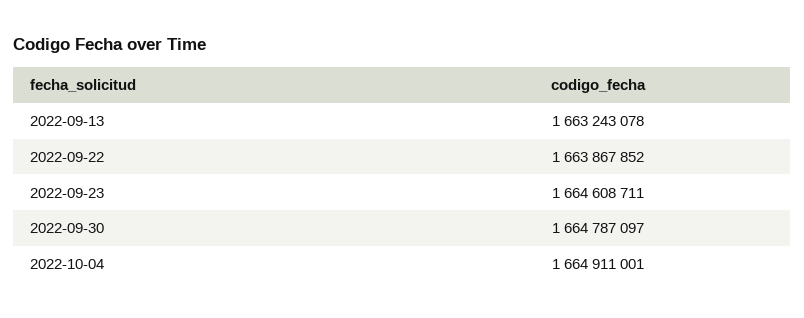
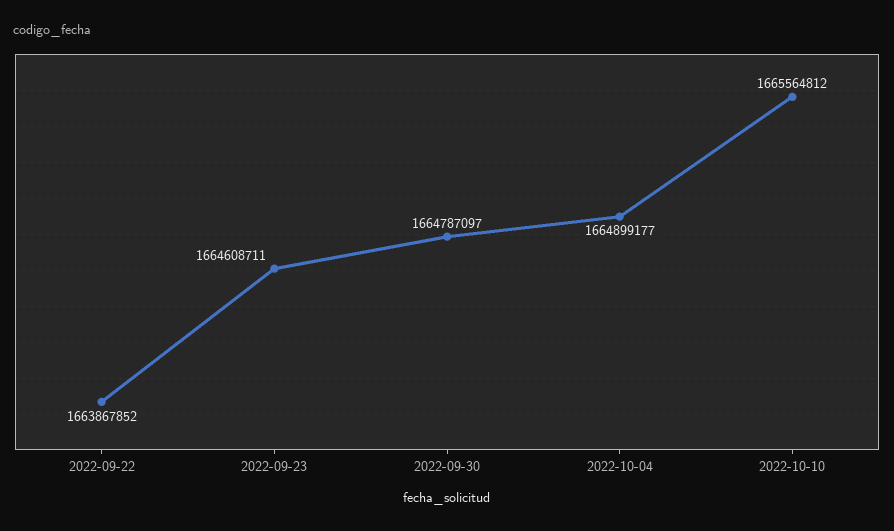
2022-09-13: 1663243078 -> none
2022-10-04: 1664911001 -> 1664899177
2022-10-10: none -> 1665564812

